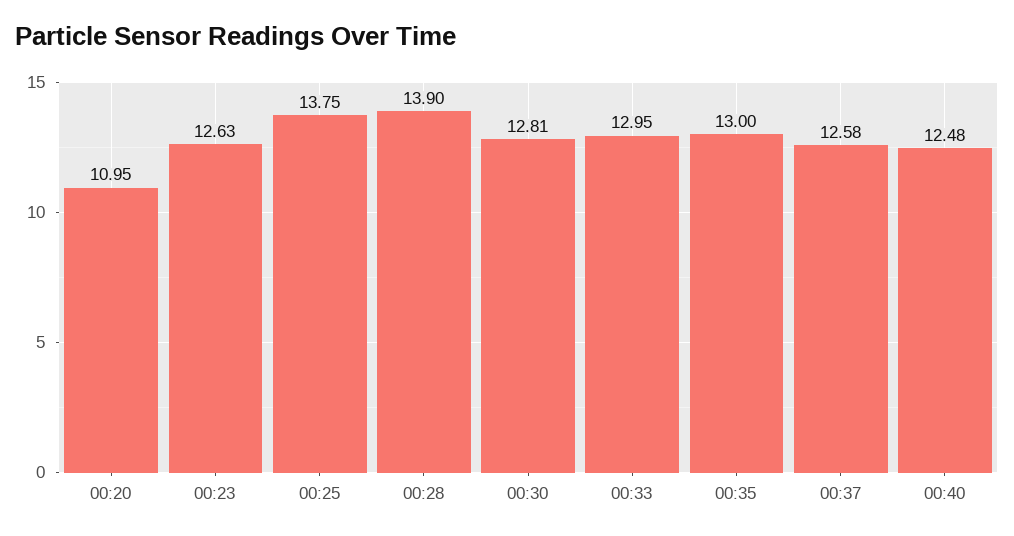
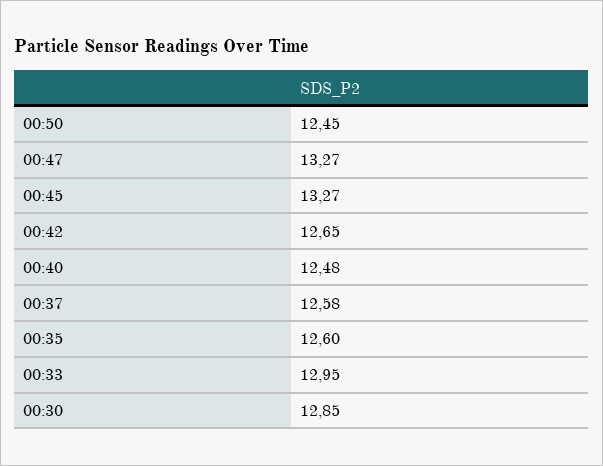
00:20: 10.95 -> none
00:23: 12.63 -> none
00:25: 13.75 -> none
00:28: 13.9 -> none
00:30: 12.81 -> 12.85
00:35: 13 -> 12.6
00:50: none -> 12.45
00:47: none -> 13.27
00:45: none -> 13.27
00:42: none -> 12.65

